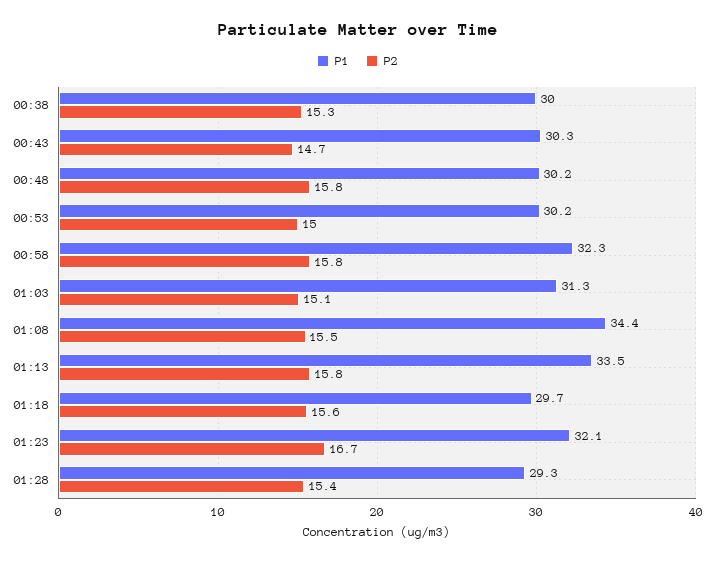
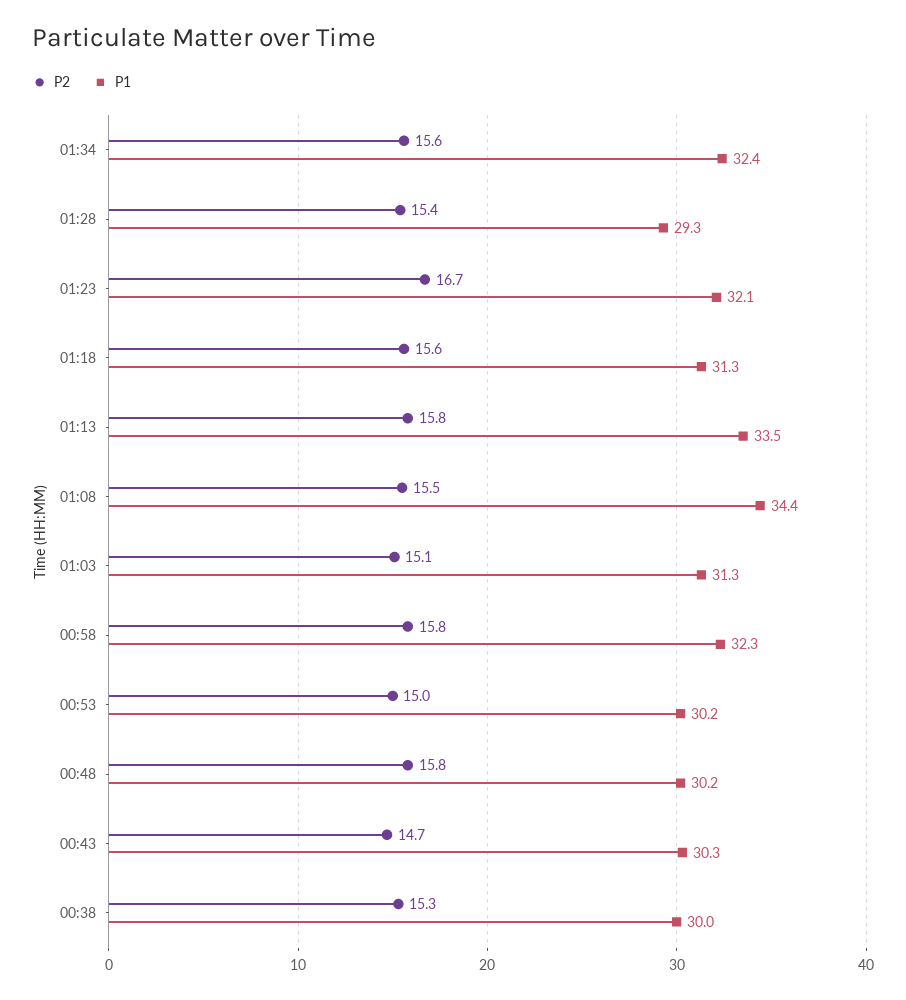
P1, 01:18: 29.7 -> 31.3
P2, 01:34: none -> 15.6
P1, 01:34: none -> 32.4

